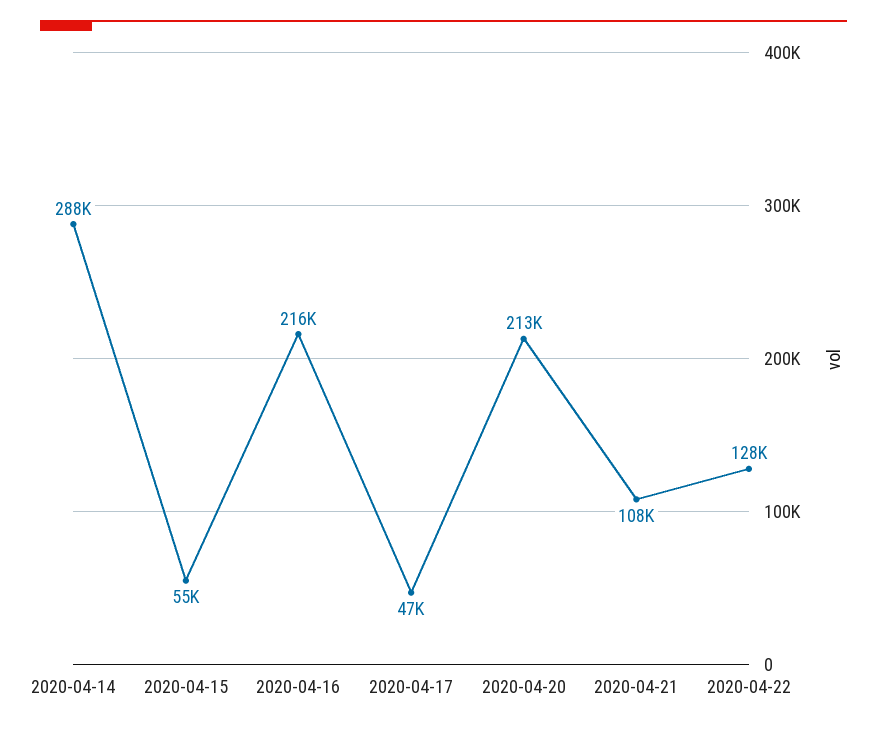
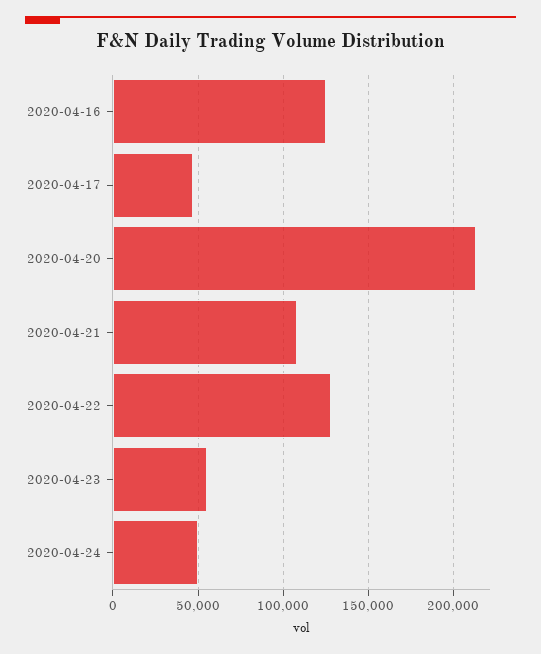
2020-04-14: 288000 -> none
2020-04-15: 55000 -> none
2020-04-16: 216000 -> 125000
2020-04-23: none -> 55000
2020-04-24: none -> 50000

